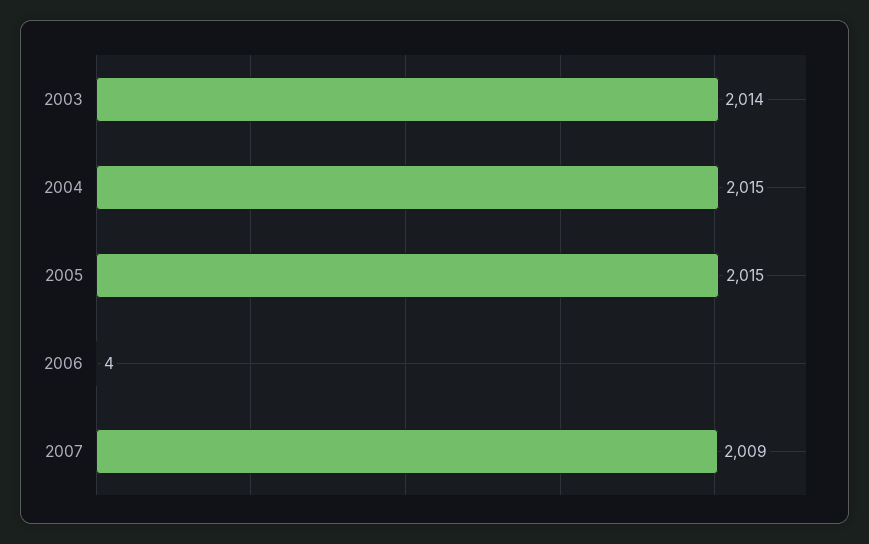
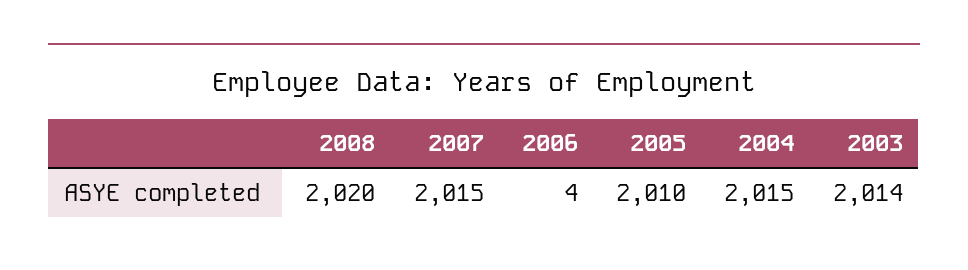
2005: 2015 -> 2010
2007: 2009 -> 2015
2008: none -> 2020

